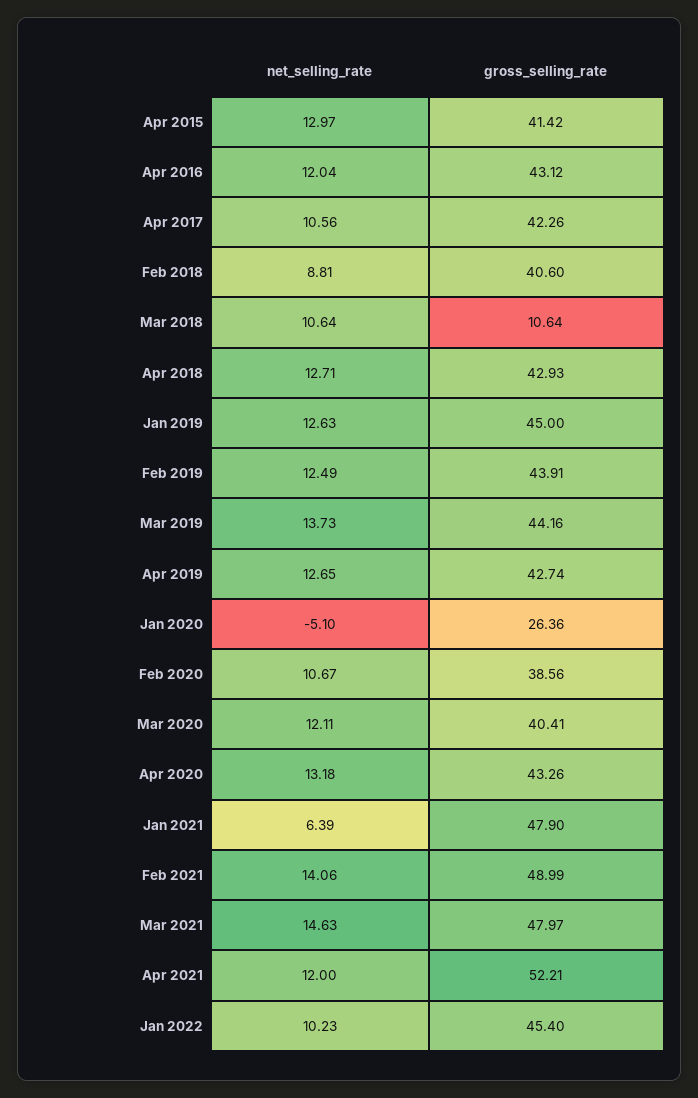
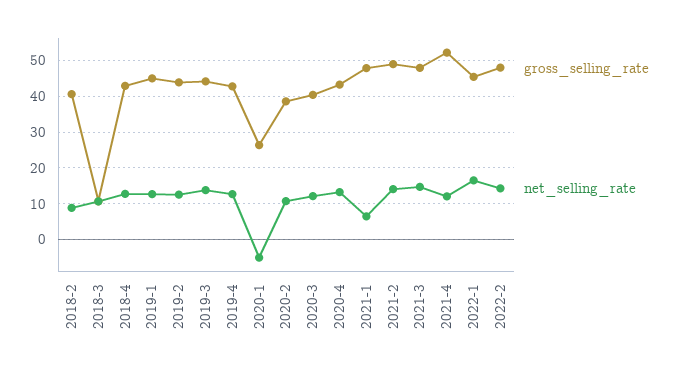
net_selling_rate, Apr 2015: 12.97 -> none
gross_selling_rate, Apr 2015: 41.42 -> none
net_selling_rate, Apr 2016: 12.04 -> none
gross_selling_rate, Apr 2016: 43.12 -> none
net_selling_rate, Apr 2017: 10.56 -> none
gross_selling_rate, Apr 2017: 42.26 -> none
net_selling_rate, Jan 2022: 10.23 -> 16
gross_selling_rate, 2022-2: none -> 48
net_selling_rate, 2022-2: none -> 14

